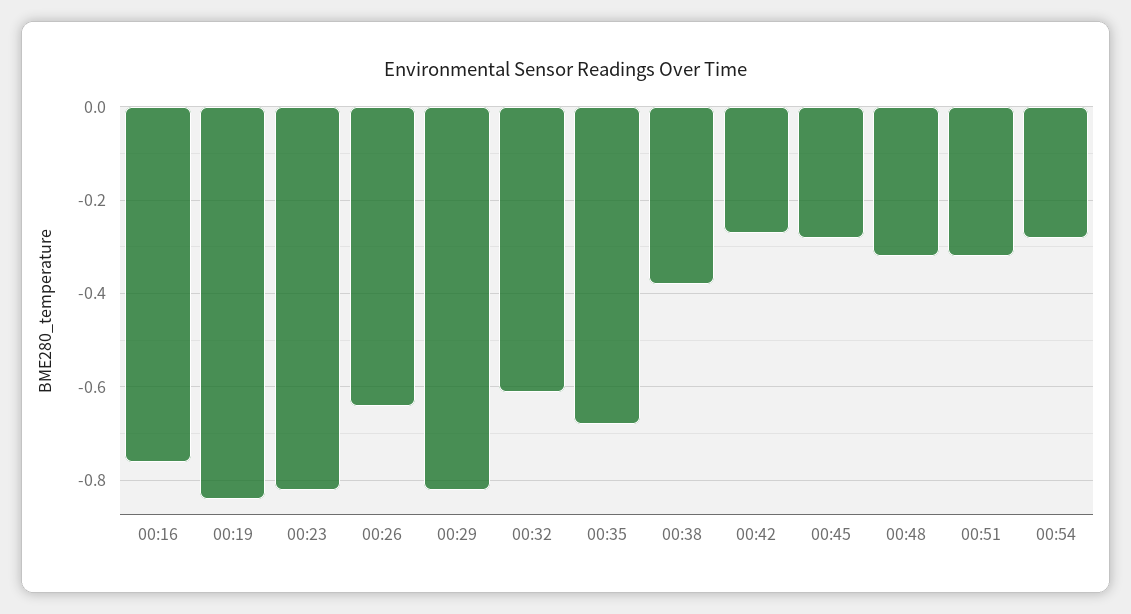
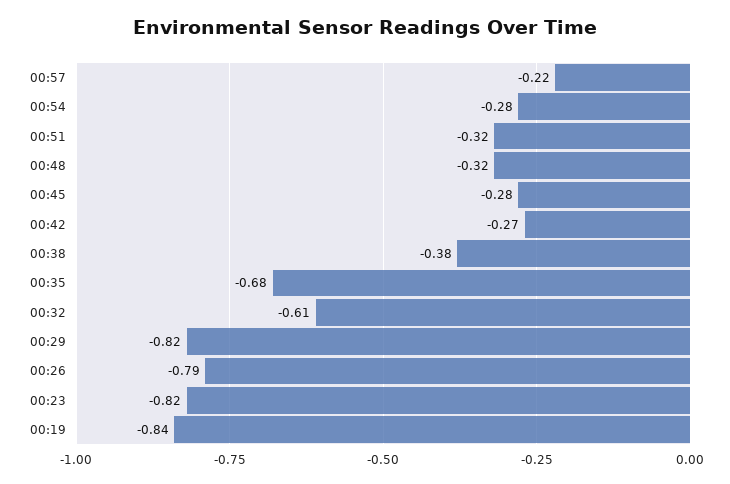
00:16: -0.75 -> none
00:26: -0.65 -> -0.79
00:57: none -> -0.22

